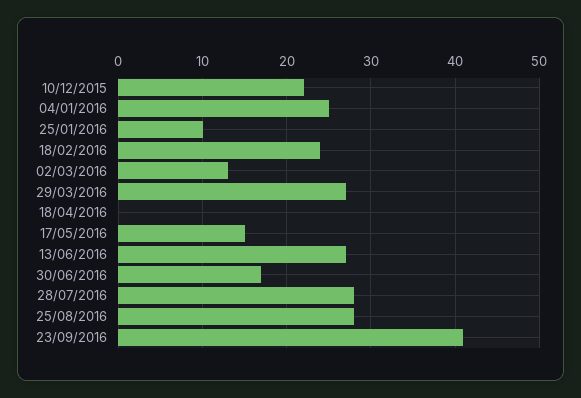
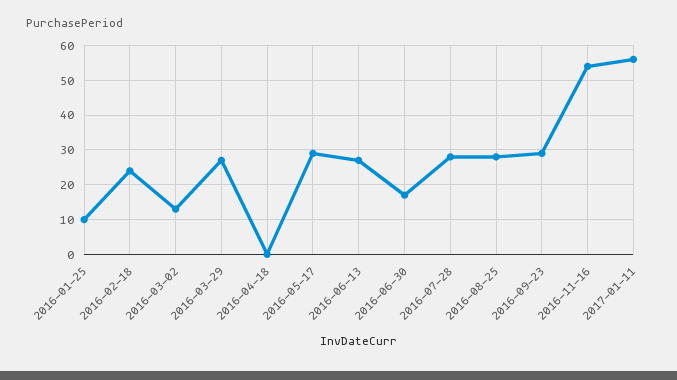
10/12/2015: 22 -> none
04/01/2016: 25 -> none
17/05/2016: 15 -> 30
23/09/2016: 41 -> 30
2016-11-16: none -> 55
2017-01-11: none -> 55

